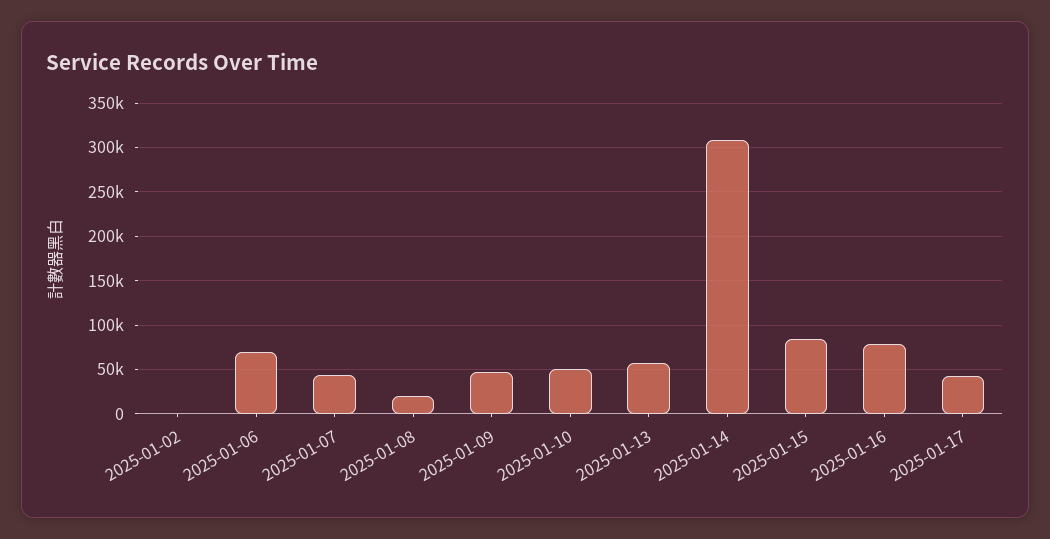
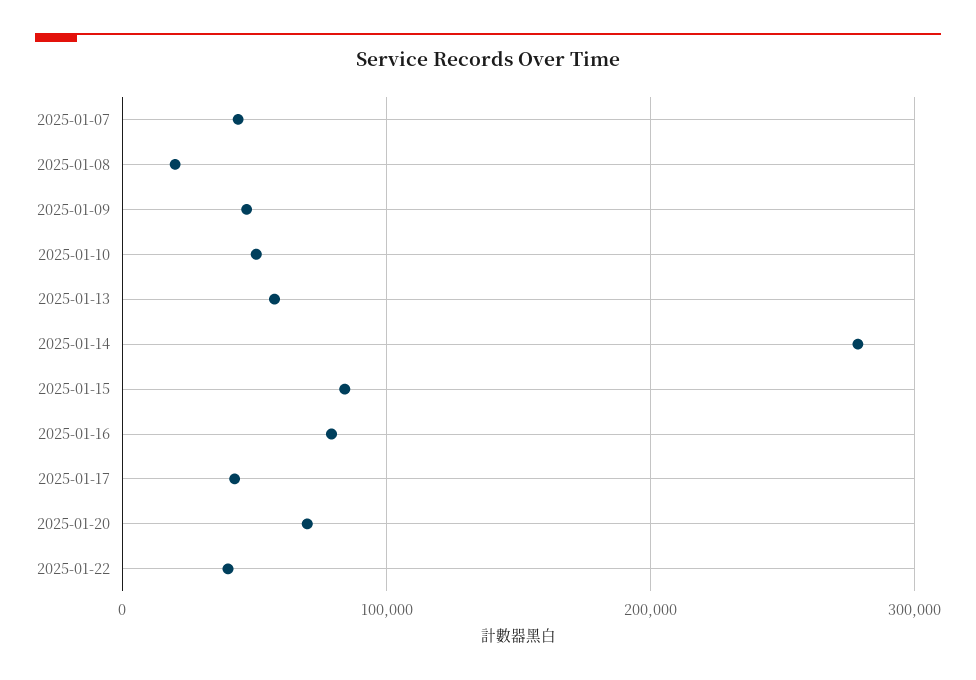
2025-01-02: 0 -> none
2025-01-06: 70000 -> none
2025-01-14: 310000 -> 280000
2025-01-20: none -> 70000
2025-01-22: none -> 40000

